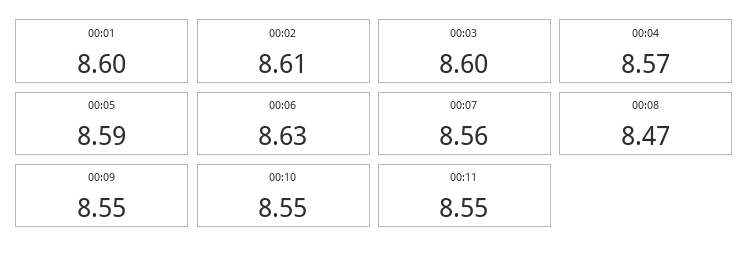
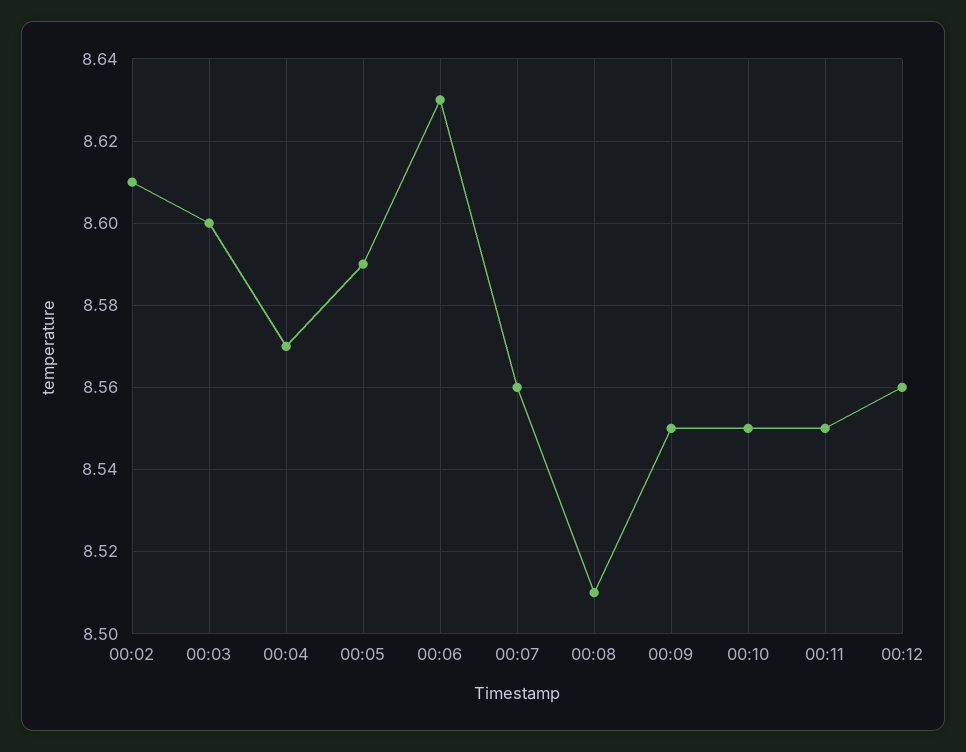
00:01: 8.6 -> none
00:08: 8.47 -> 8.51
00:12: none -> 8.56

